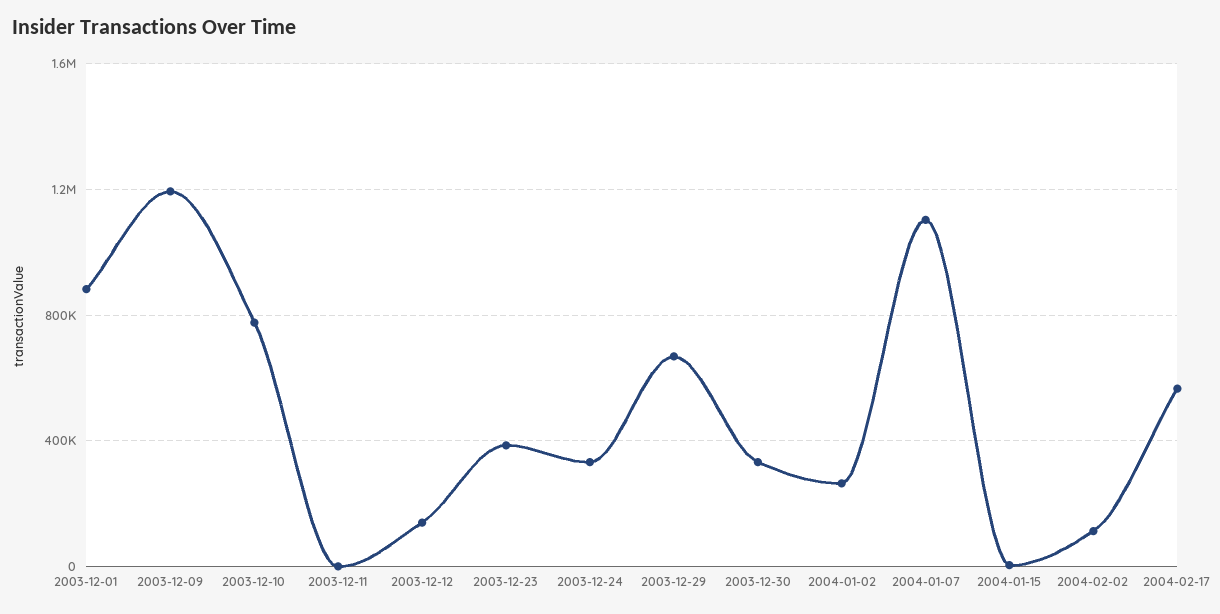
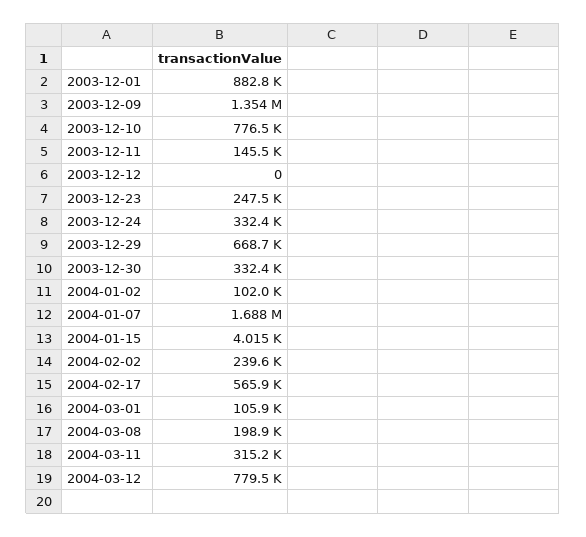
2003-12-09: 1200000 -> 1354000
2003-12-11: 0 -> 145500
2003-12-12: 150000 -> 0
2003-12-23: 400000 -> 247500
2004-01-02: 250000 -> 102000
2004-01-07: 1100000 -> 1688000
2004-02-02: 100000 -> 239600
2004-03-01: none -> 105900
2004-03-08: none -> 198900
2004-03-11: none -> 315200
2004-03-12: none -> 779500

